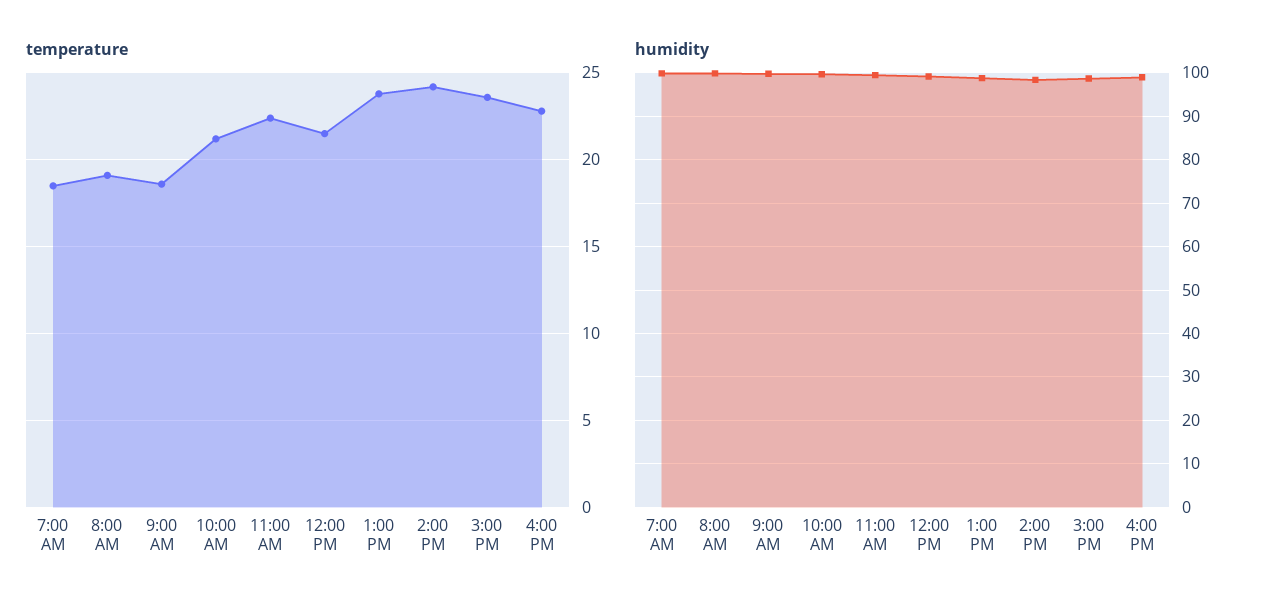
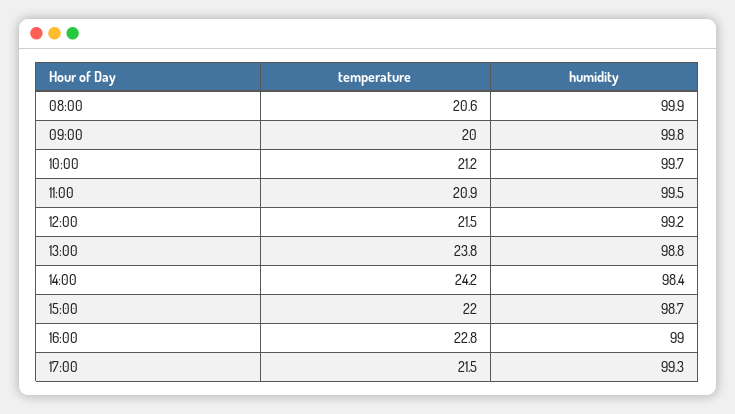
temperature, 7:00 AM: 18.5 -> none
temperature, 8:00 AM: 19 -> 20.6
temperature, 9:00 AM: 18.5 -> 20
temperature, 11:00 AM: 22.5 -> 20.9
temperature, 3:00 PM: 23.5 -> 22
humidity, 7:00 AM: 100 -> none
temperature, 17:00: none -> 21.5
humidity, 17:00: none -> 99.3

